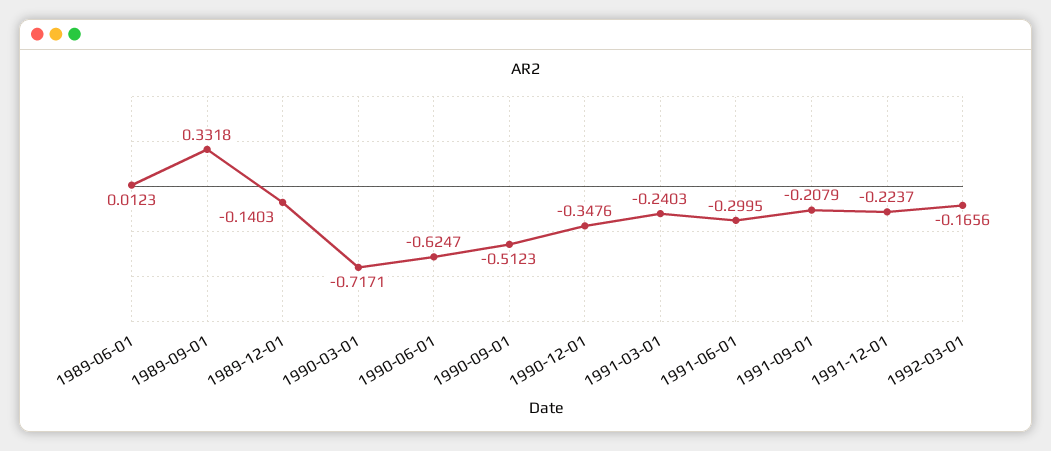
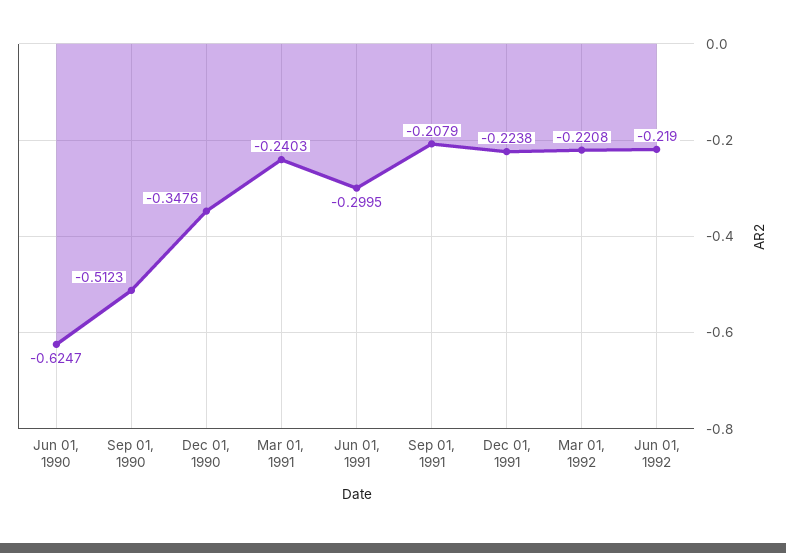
1989-06-01: 0.0123 -> none
1989-09-01: 0.3318 -> none
1989-12-01: -0.1403 -> none
1990-03-01: -0.7171 -> none
1991-12-01: -0.2237 -> -0.2238
1992-03-01: -0.1656 -> -0.2208
Jun 01, 1992: none -> -0.219

